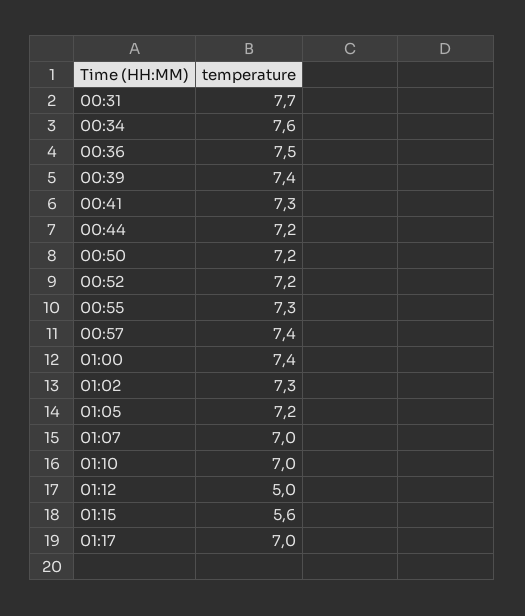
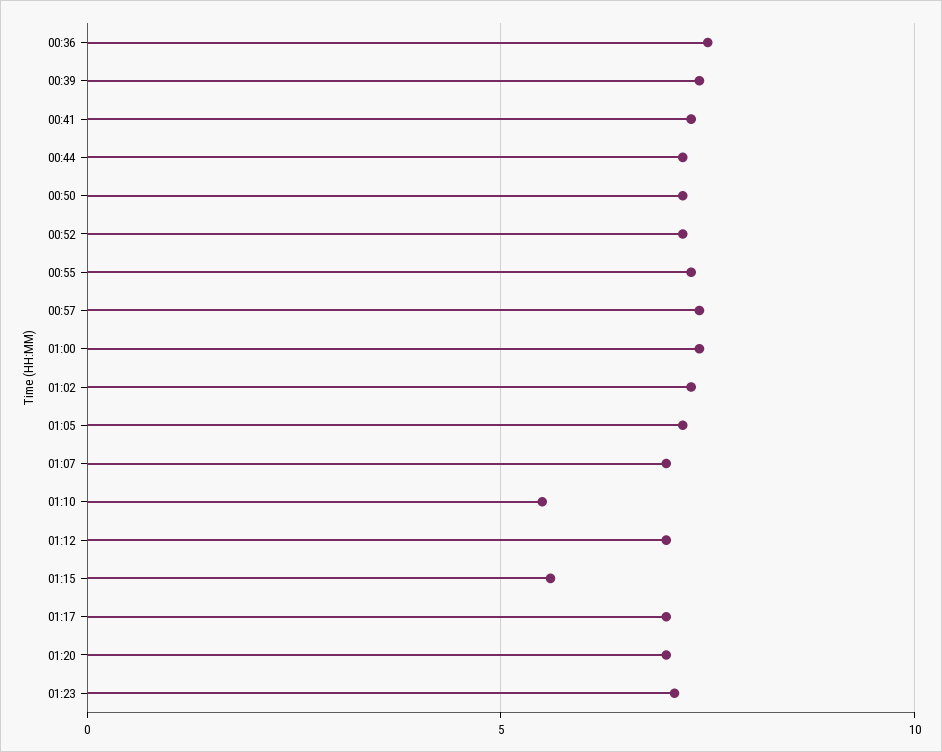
00:31: 7.7 -> none
00:34: 7.6 -> none
01:10: 7 -> 5.5
01:12: 5 -> 7
01:20: none -> 7
01:23: none -> 7

